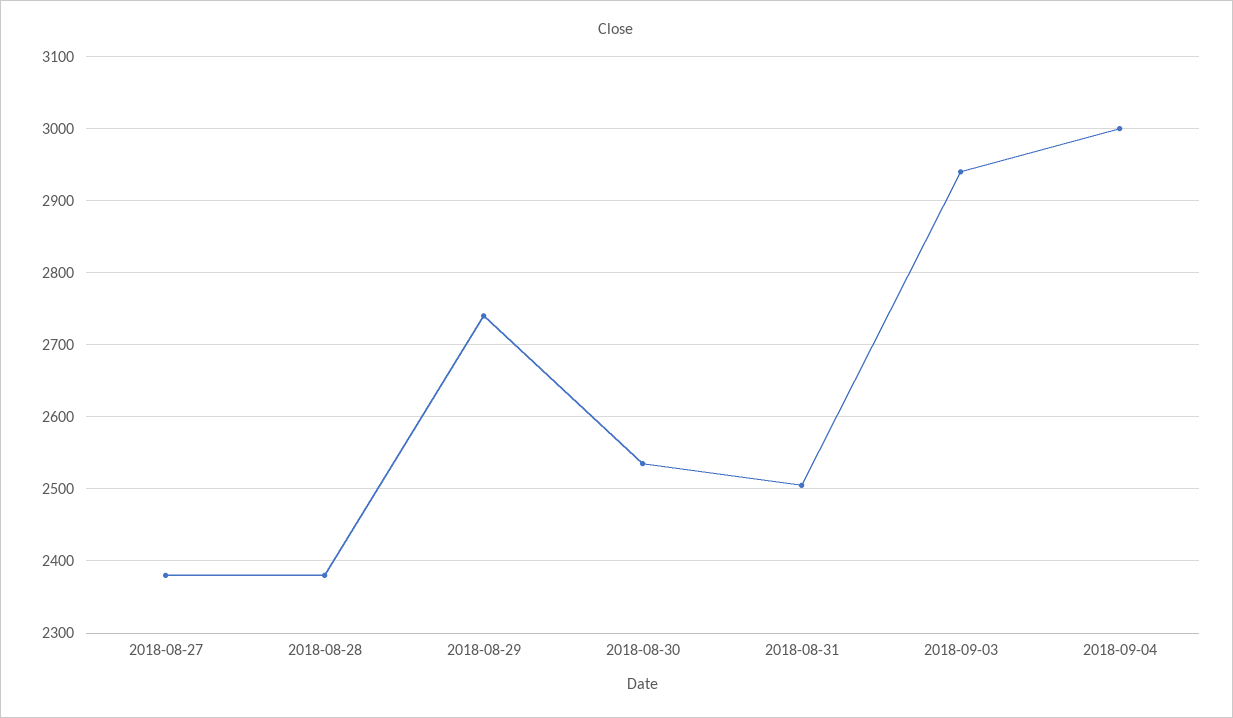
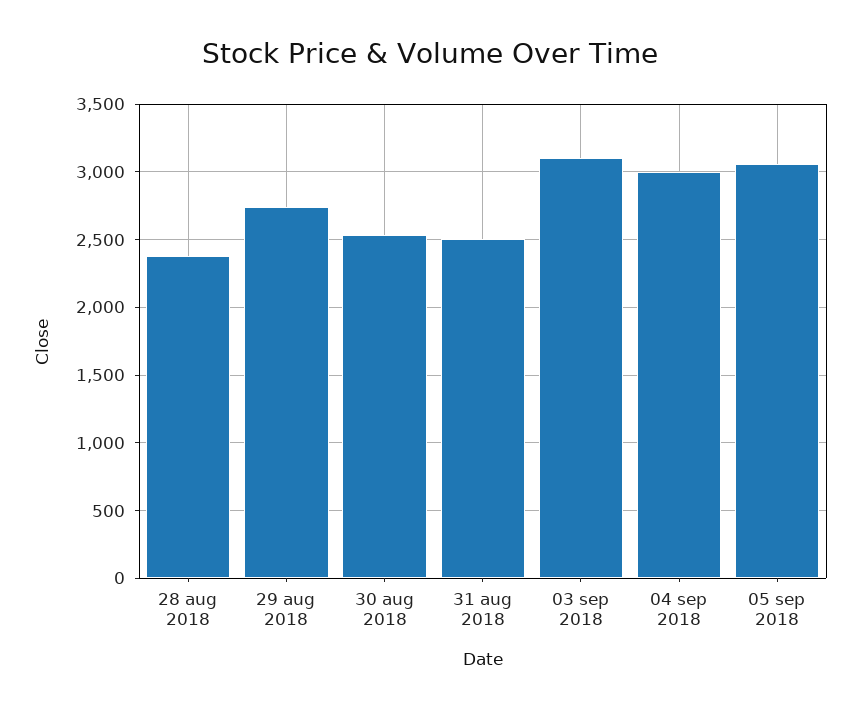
2018-08-27: 2380 -> none
2018-09-03: 2940 -> 3100
05 sep 2018: none -> 3050

